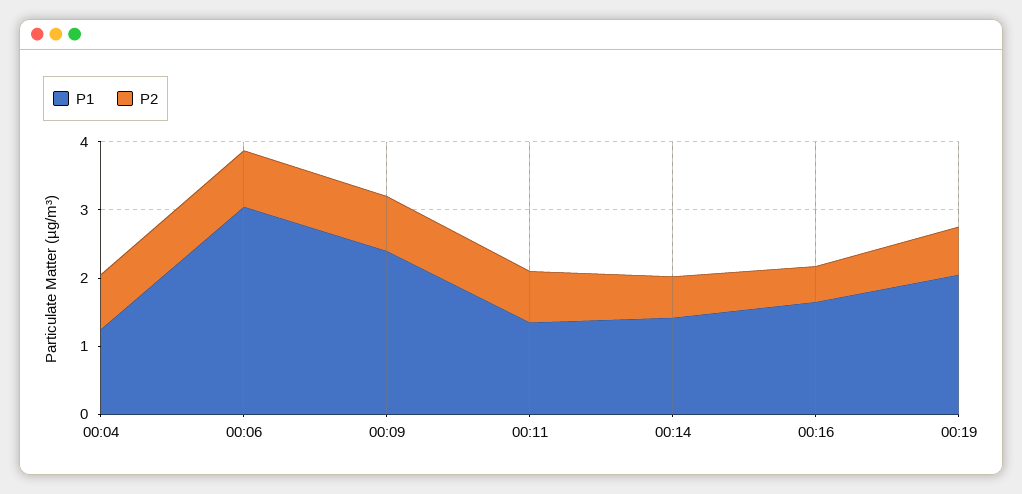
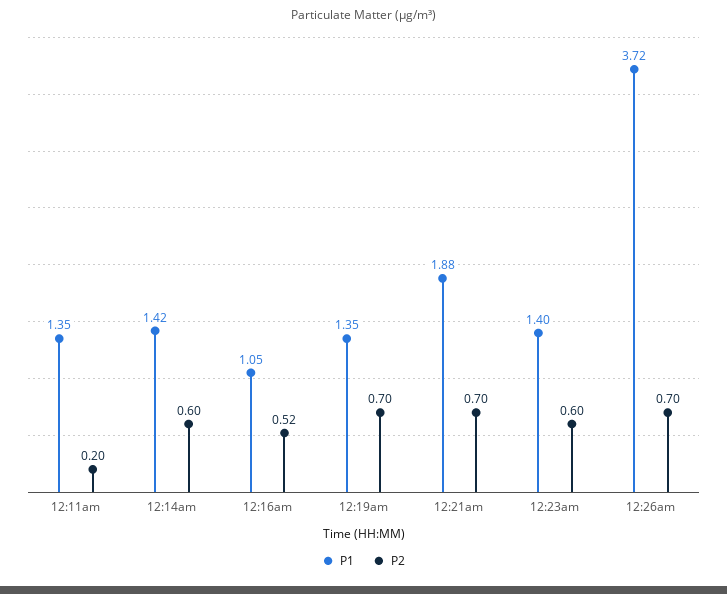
P1, 00:04: 1.2 -> none
P2, 00:04: 0.8 -> none
P1, 00:06: 3 -> none
P2, 00:06: 0.8 -> none
P1, 00:09: 2.4 -> none
P2, 00:09: 0.8 -> none
P2, 00:11: 0.8 -> 0.2
P1, 00:16: 1.6 -> 1.05
P1, 00:19: 2 -> 1.35
P1, 12:21am: none -> 1.88
P2, 12:21am: none -> 0.7
P1, 12:23am: none -> 1.4
P2, 12:23am: none -> 0.6
P1, 12:26am: none -> 3.72
P2, 12:26am: none -> 0.7

